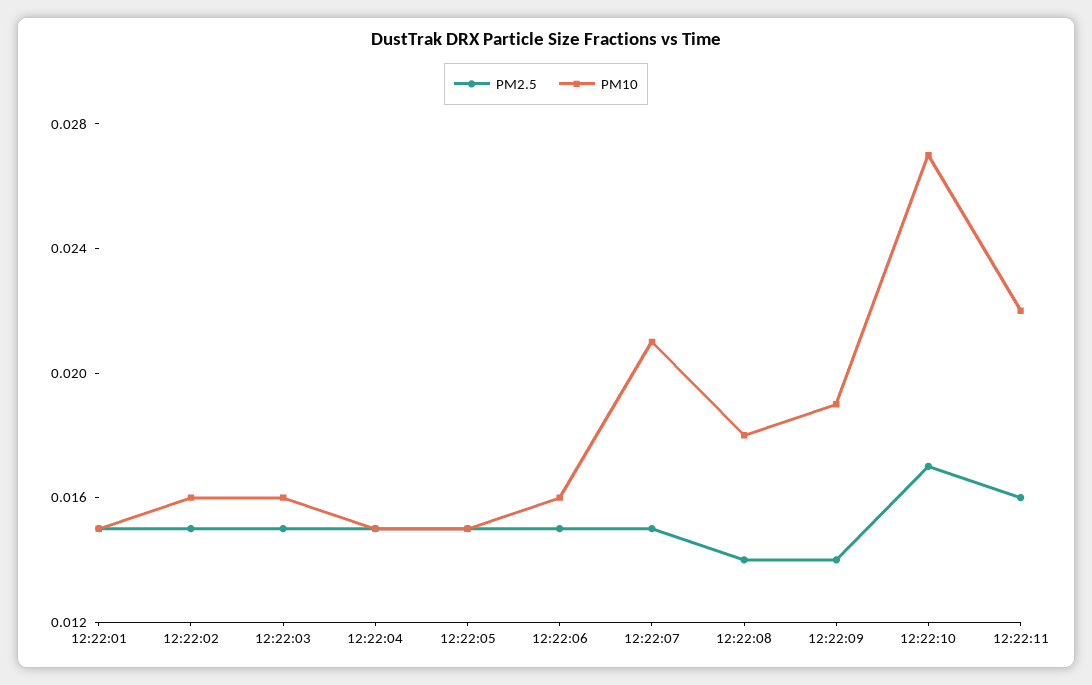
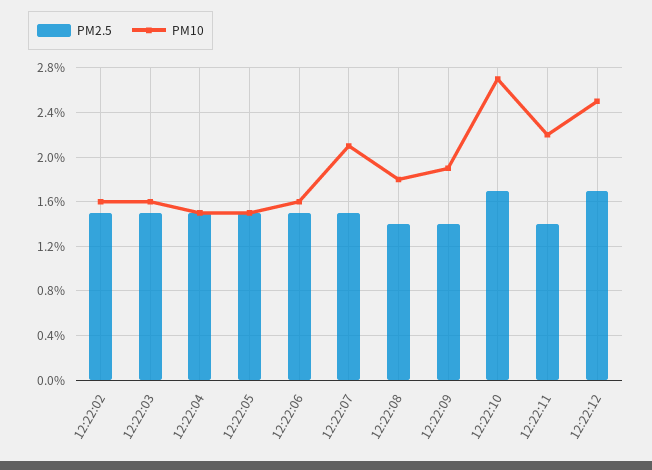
PM2.5, 12:22:01: 0.015 -> none
PM10, 12:22:01: 0.015 -> none
PM2.5, 12:22:11: 0.016 -> 0.014
PM2.5, 12:22:12: none -> 0.017
PM10, 12:22:12: none -> 0.025

